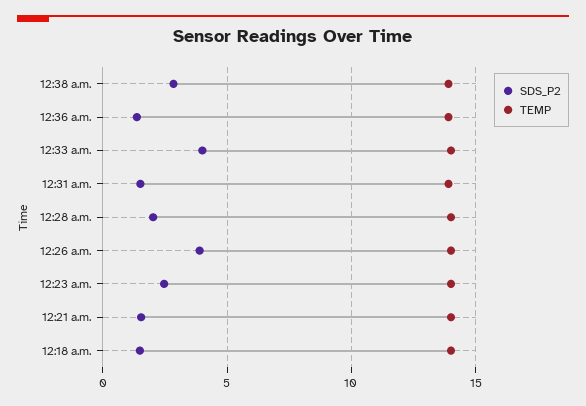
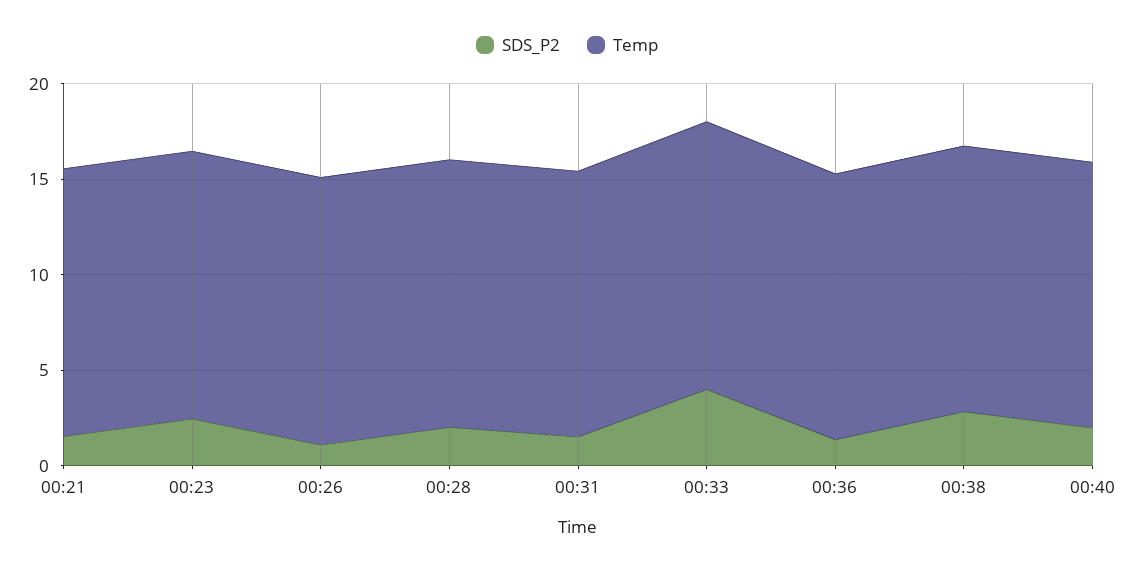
SDS_P2, 12:26 a.m.: 4 -> 1
SDS_P2, 12:18 a.m.: 1.5 -> none
TEMP, 12:18 a.m.: 14 -> none
SDS_P2, 00:40: none -> 2
TEMP, 00:40: none -> 14

